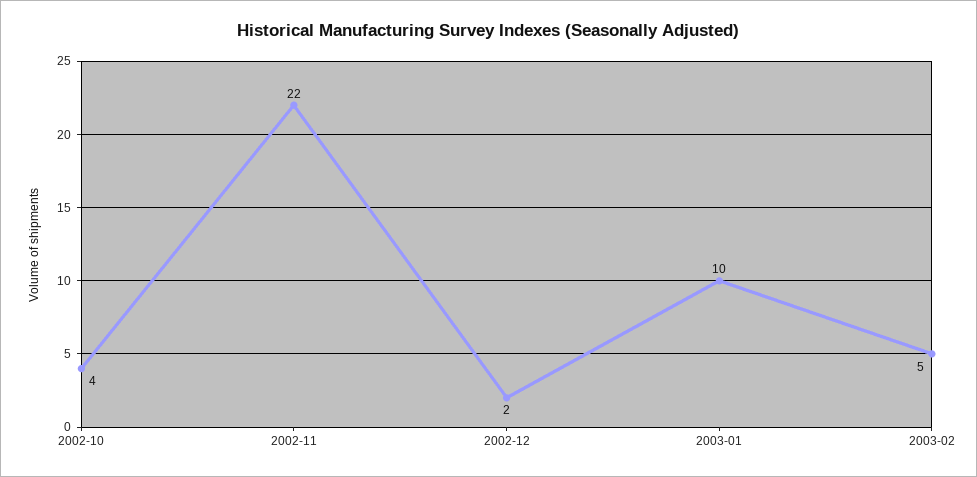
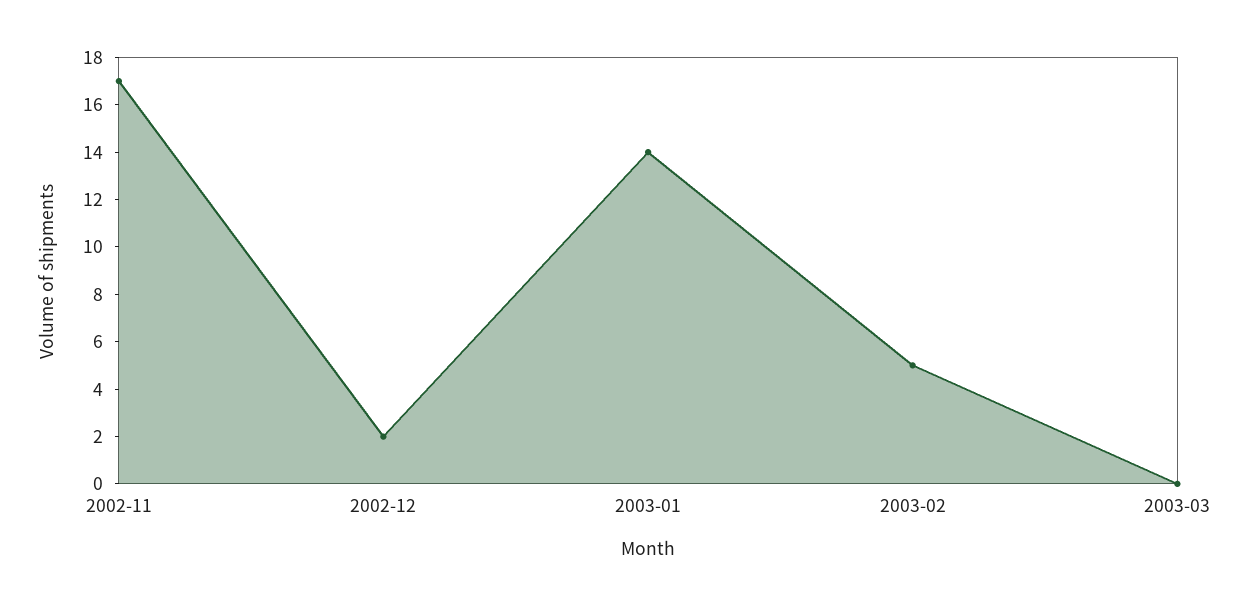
2002-10: 4 -> none
2002-11: 22 -> 17
2003-01: 10 -> 14
2003-03: none -> 0

